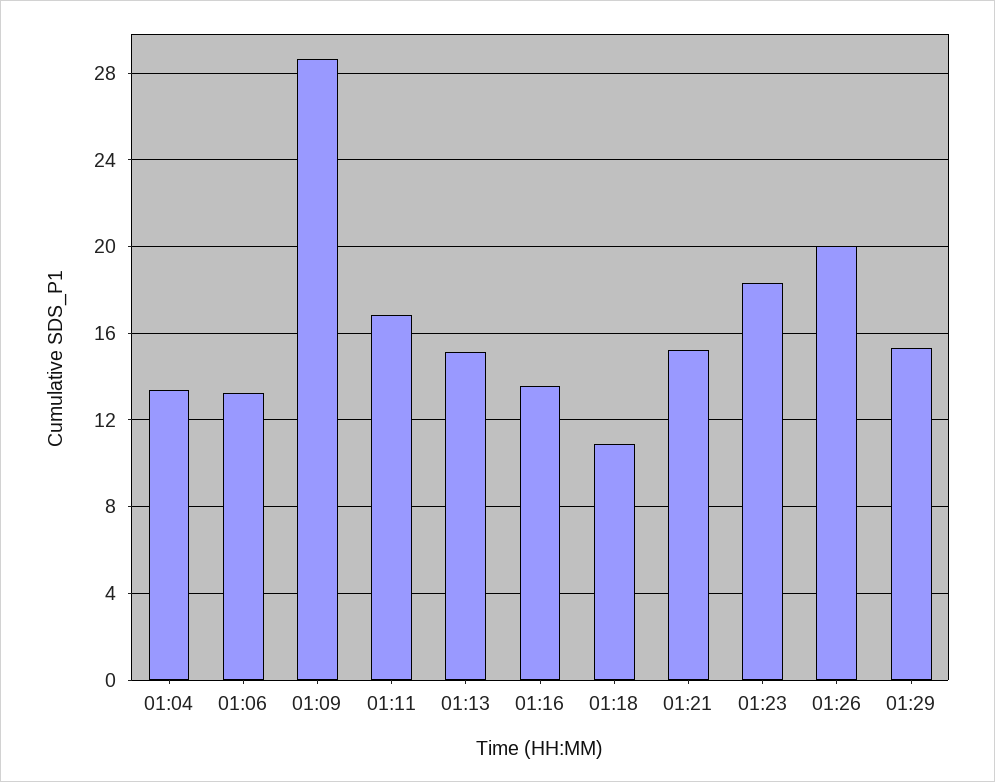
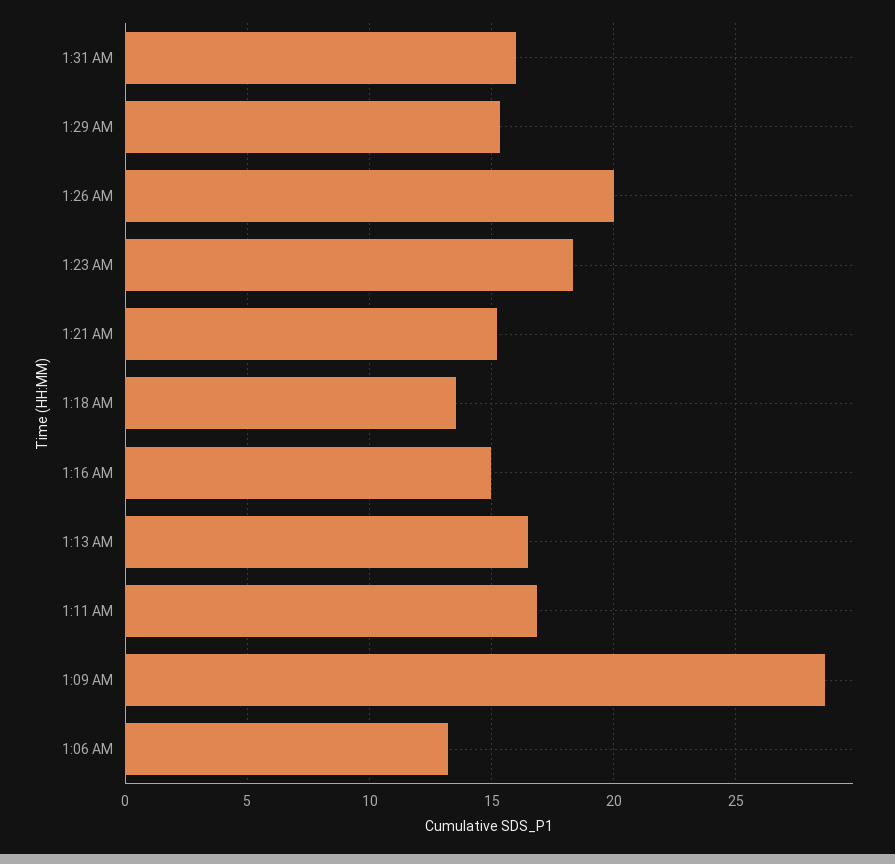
01:04: 13.5 -> none
01:13: 15 -> 16.5
01:16: 13.5 -> 15
01:18: 11 -> 13.5
1:31 AM: none -> 16

